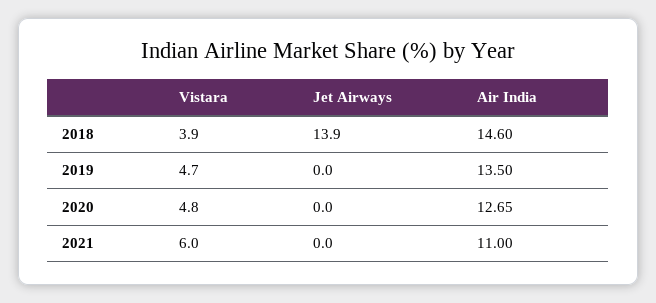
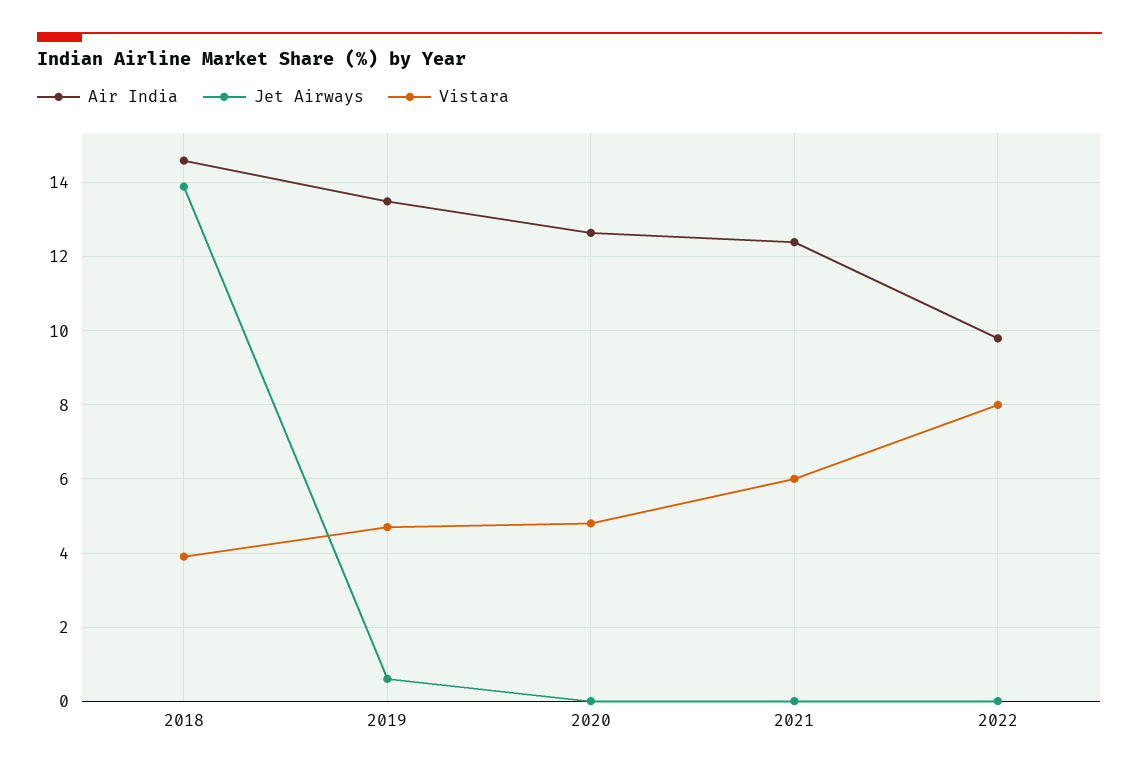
Jet Airways, 2019: 0 -> 0.6
Air India, 2021: 11 -> 12.4
Air India, 2022: none -> 9.8
Jet Airways, 2022: none -> 0
Vistara, 2022: none -> 8

